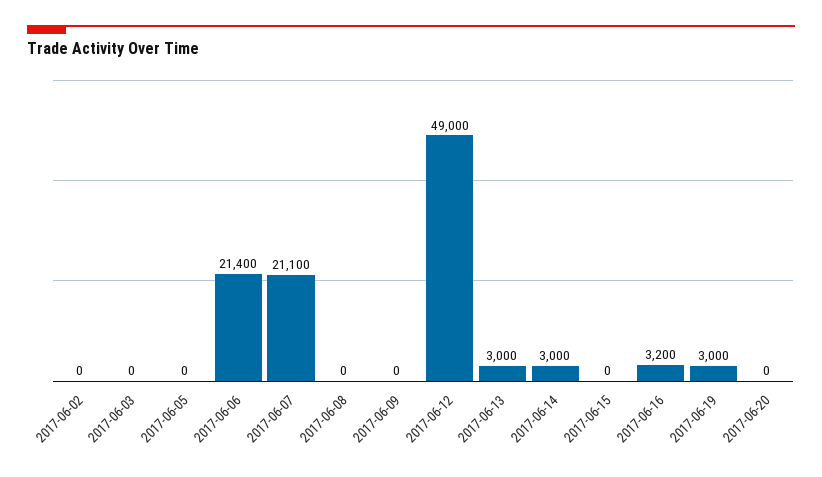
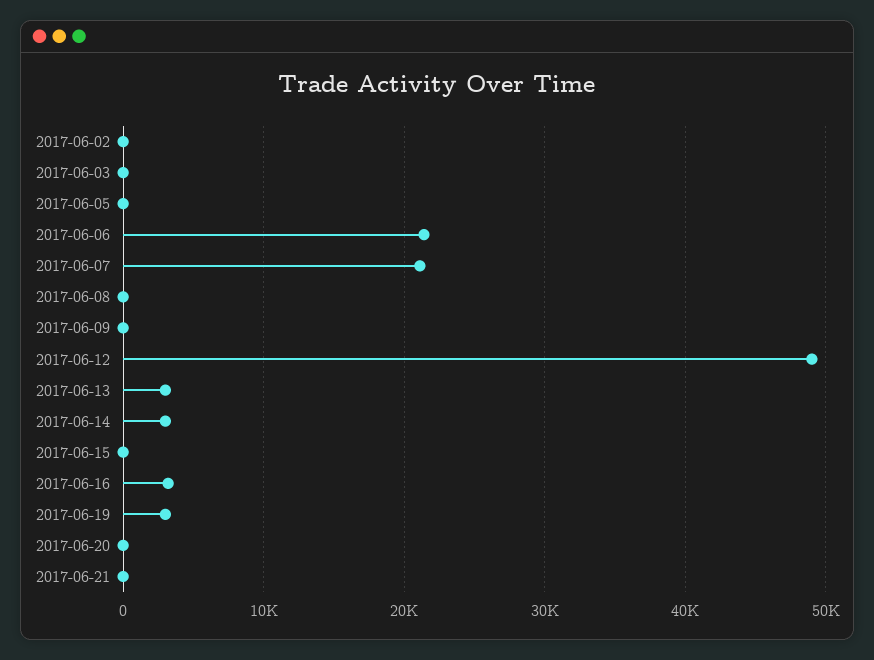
2017-06-21: none -> 0

